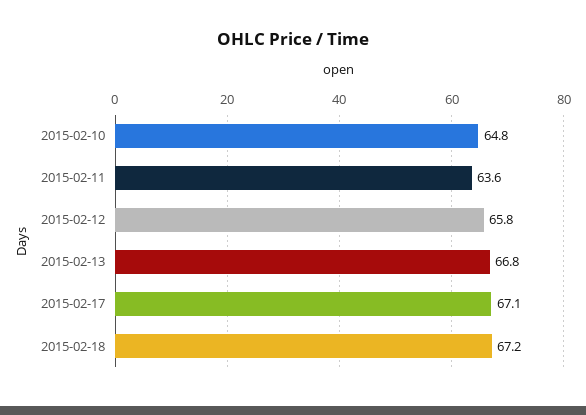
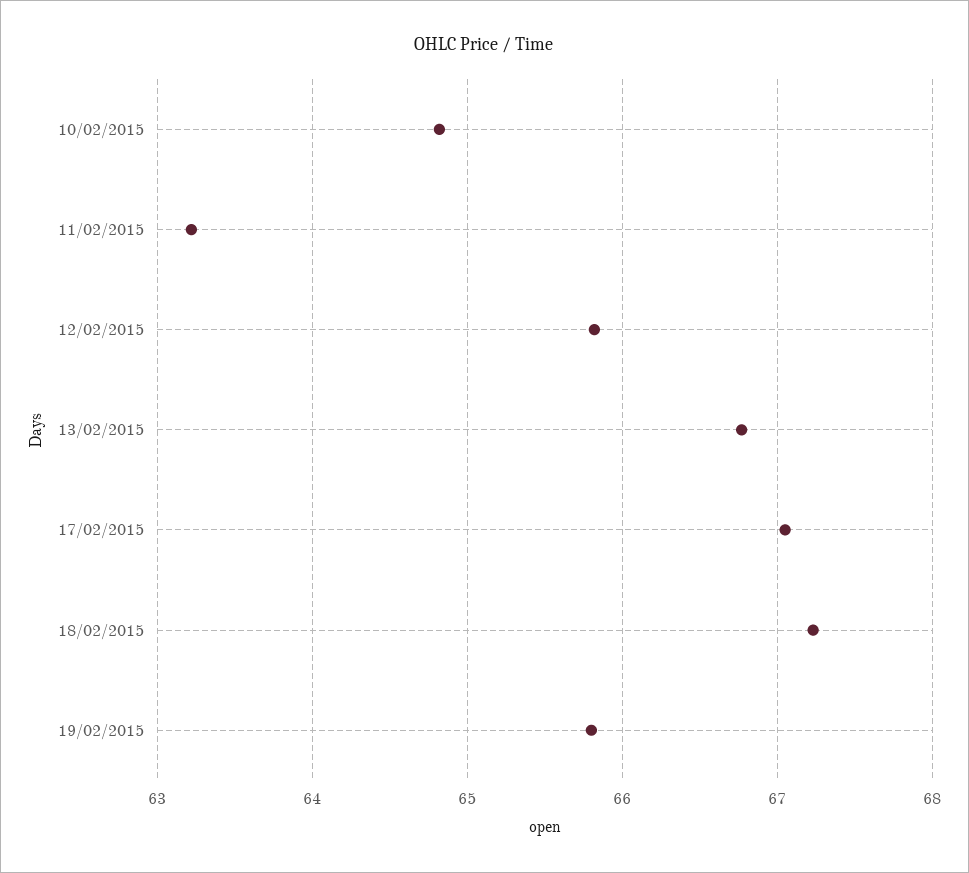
2015-02-11: 63.6 -> 63.2
19/02/2015: none -> 65.8

